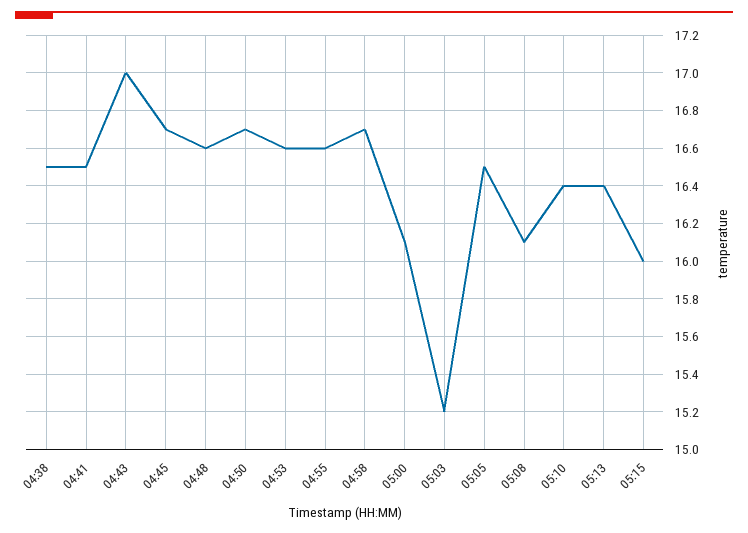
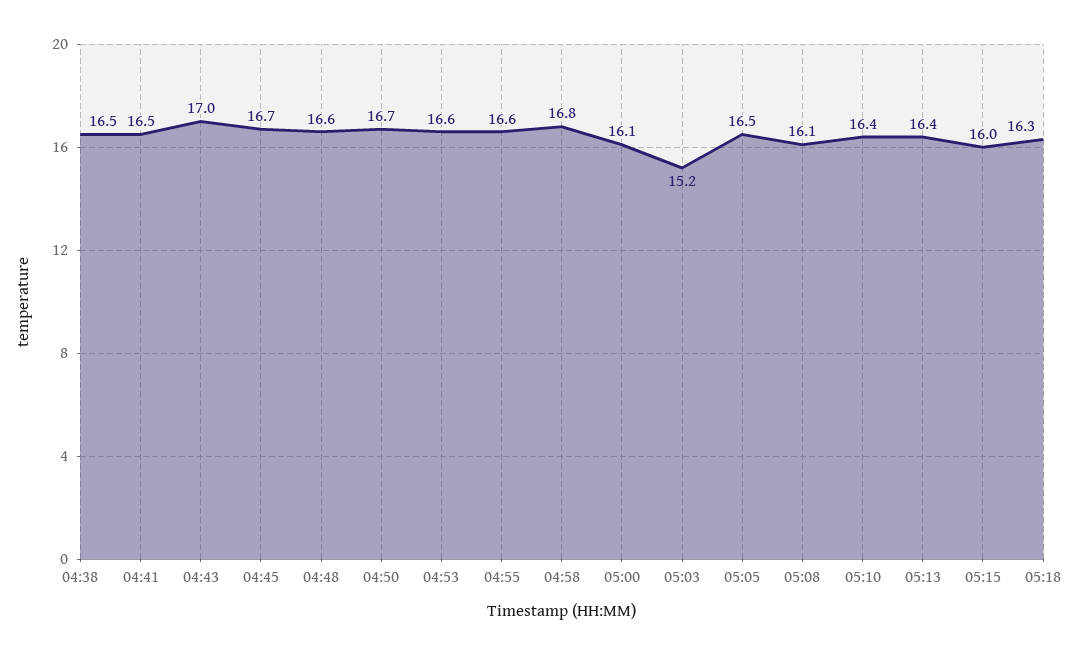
04:58: 16.7 -> 16.8
05:18: none -> 16.3

